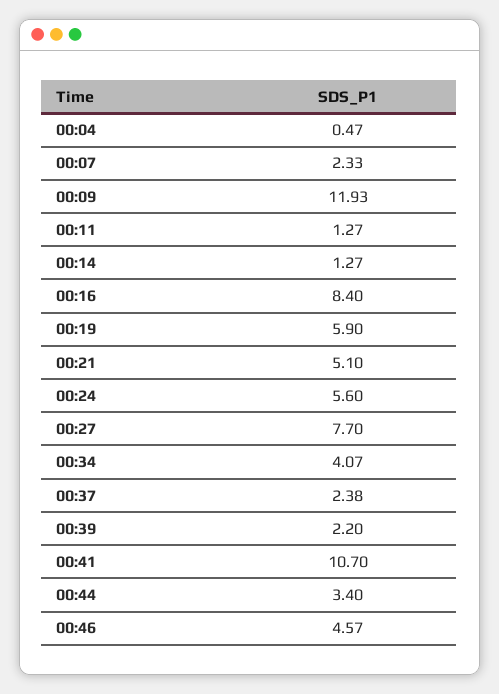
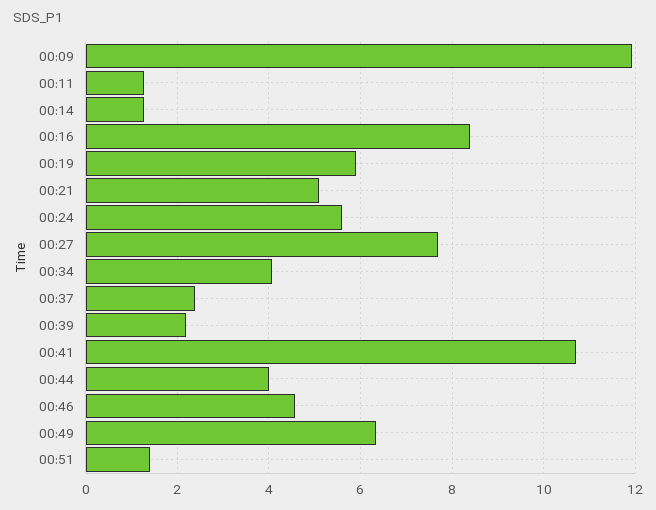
00:04: 0.47 -> none
00:07: 2.33 -> none
00:44: 3.4 -> 4
00:49: none -> 6.4
00:51: none -> 1.4

